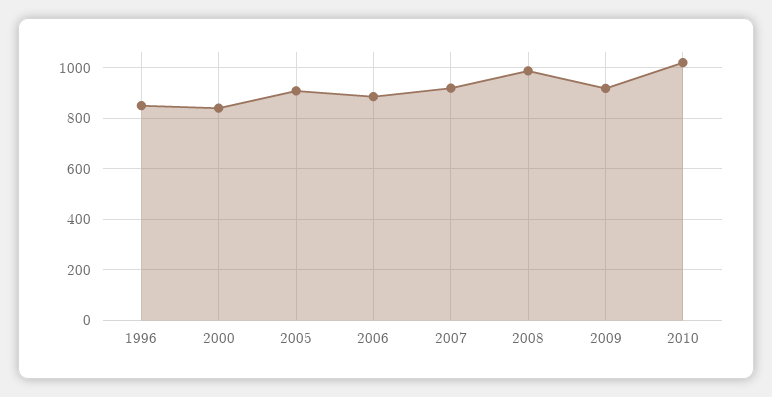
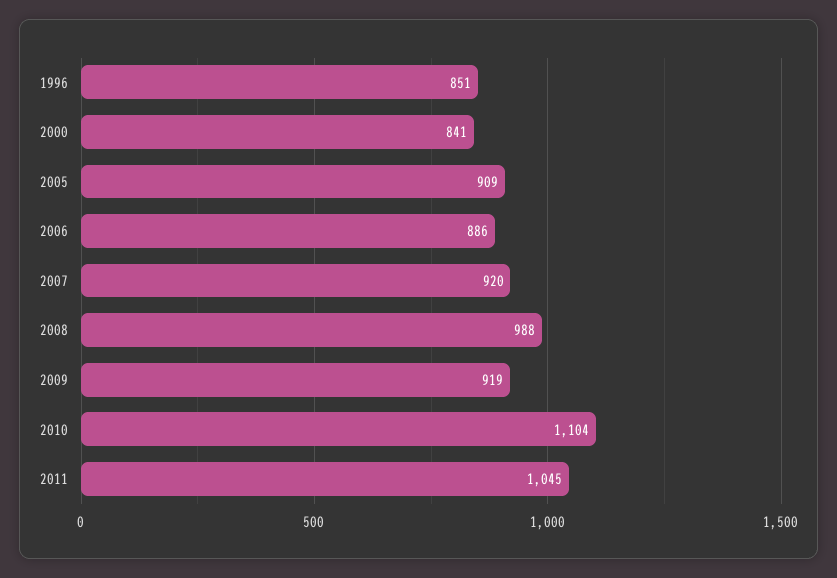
2010: 1025 -> 1104
2011: none -> 1045

